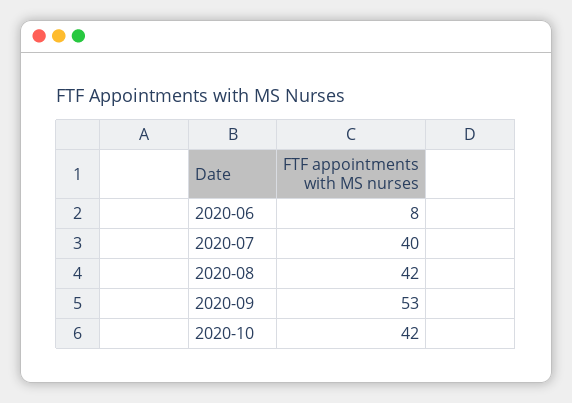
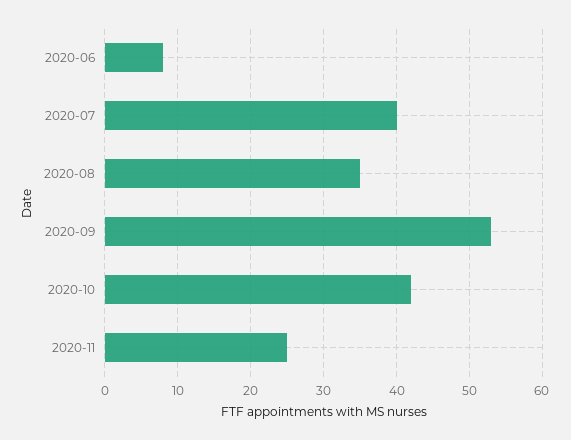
2020-08: 42 -> 35
2020-11: none -> 25

